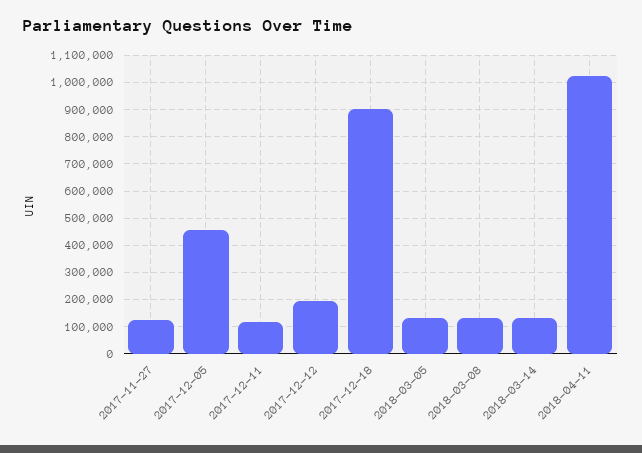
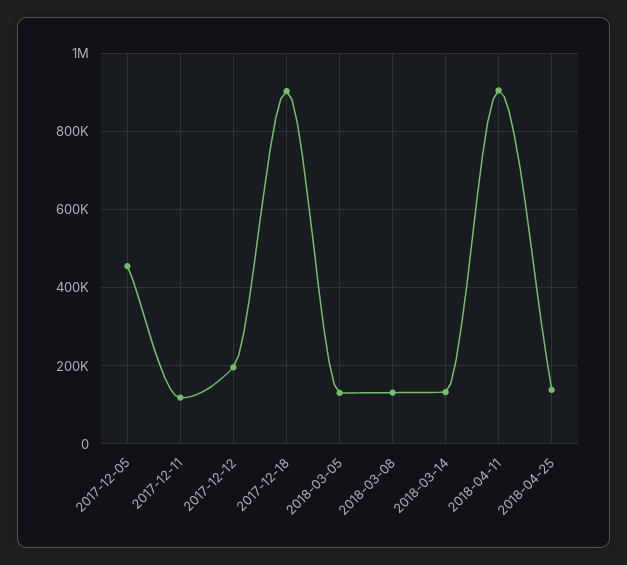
2017-11-27: 125000 -> none
2018-04-11: 1025000 -> 900000
2018-04-25: none -> 140000

